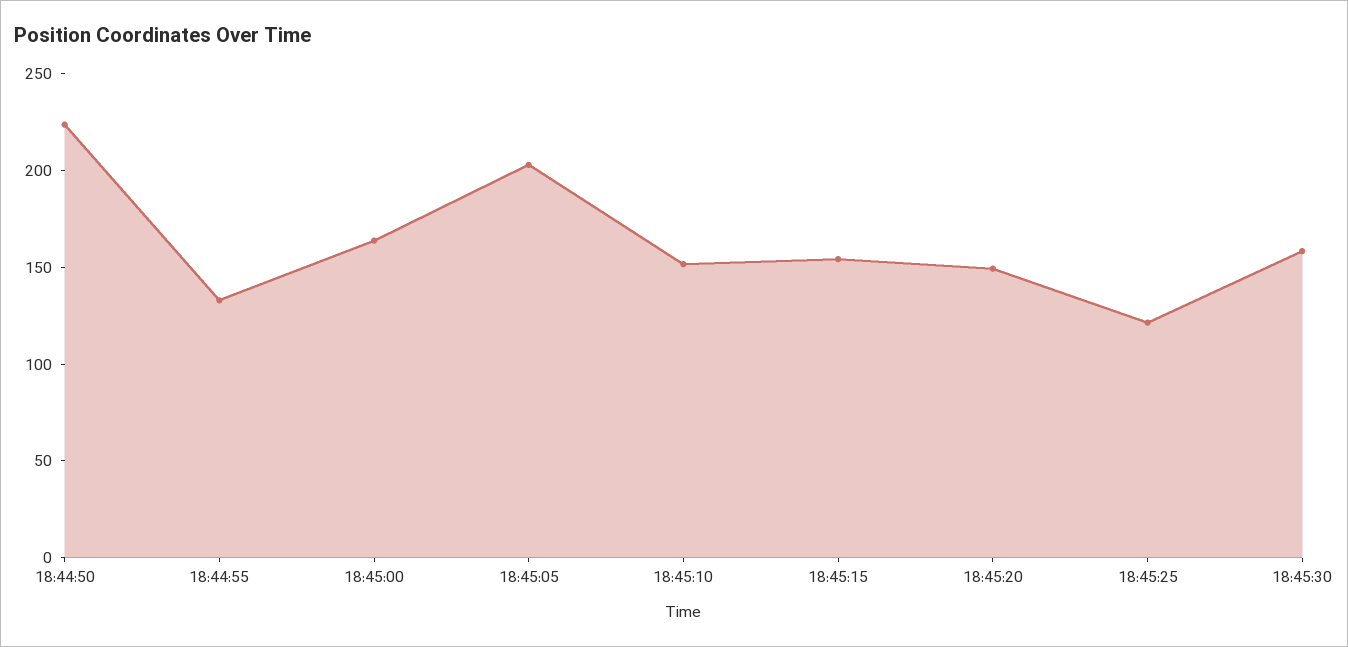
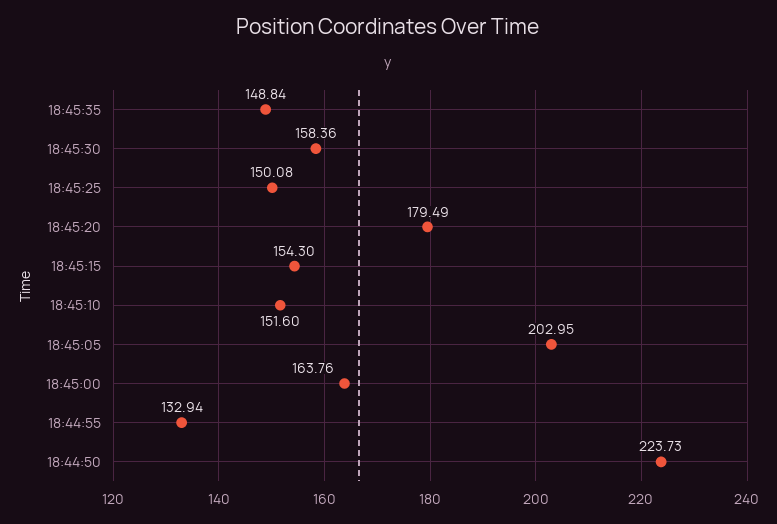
18:45:20: 150 -> 179.49
18:45:25: 120 -> 150.08
18:45:35: none -> 148.84

